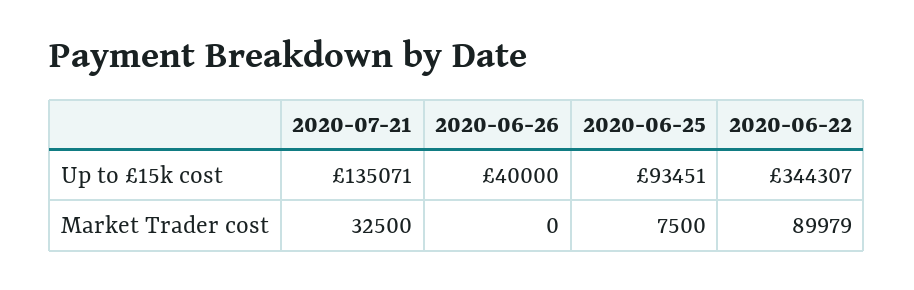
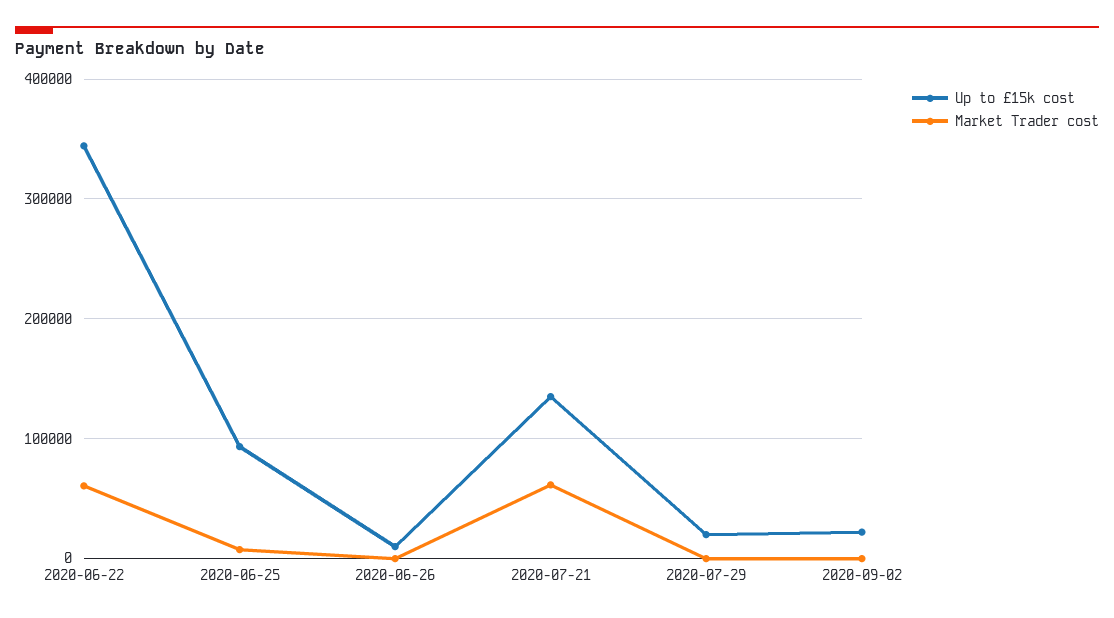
Up to £15k cost, 2020-06-26: 40000 -> 10000
Market Trader cost, 2020-07-21: 32500 -> 60000
Market Trader cost, 2020-06-22: 89979 -> 60000
Up to £15k cost, 2020-07-29: none -> 20000
Market Trader cost, 2020-07-29: none -> 0
Up to £15k cost, 2020-09-02: none -> 20000
Market Trader cost, 2020-09-02: none -> 0

